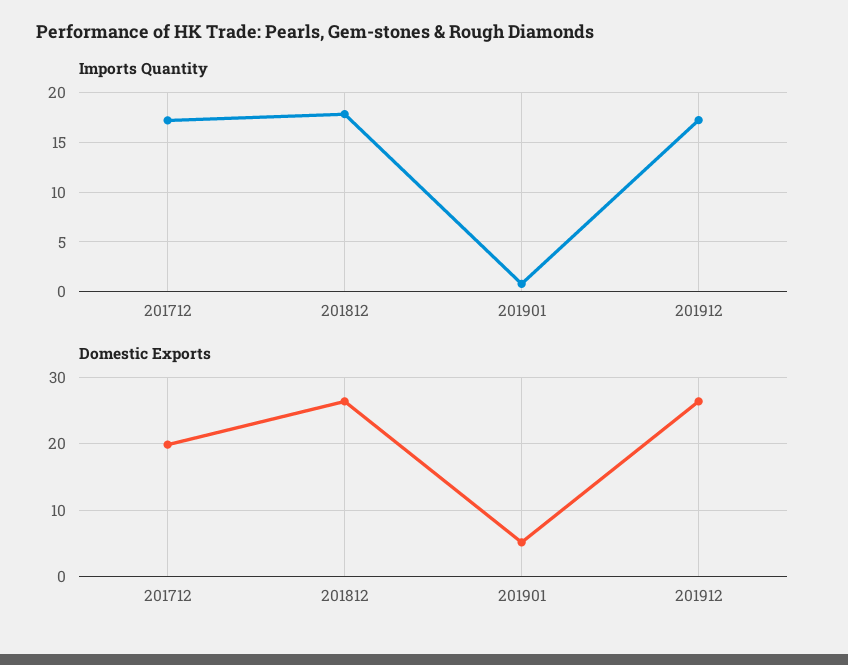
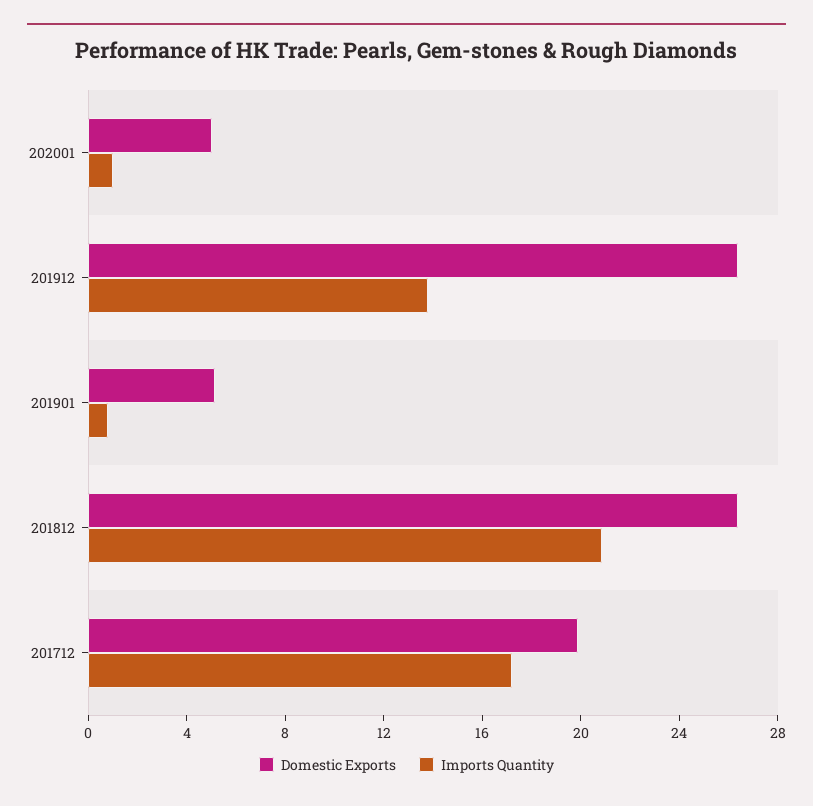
Imports Quantity, 201812: 18 -> 21
Imports Quantity, 201912: 17 -> 14
Domestic Exports, 202001: none -> 5
Imports Quantity, 202001: none -> 1

